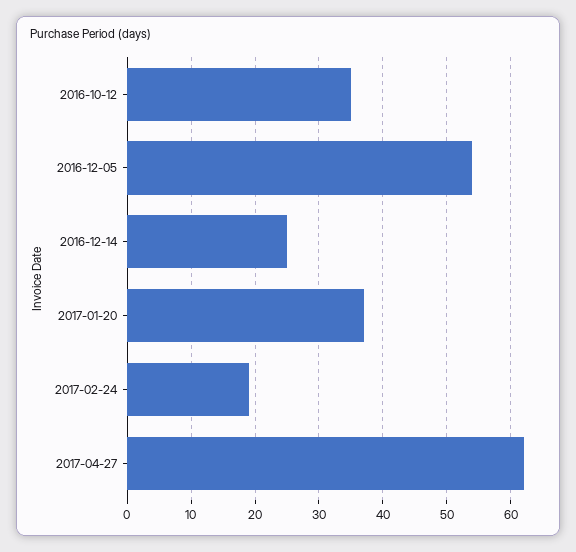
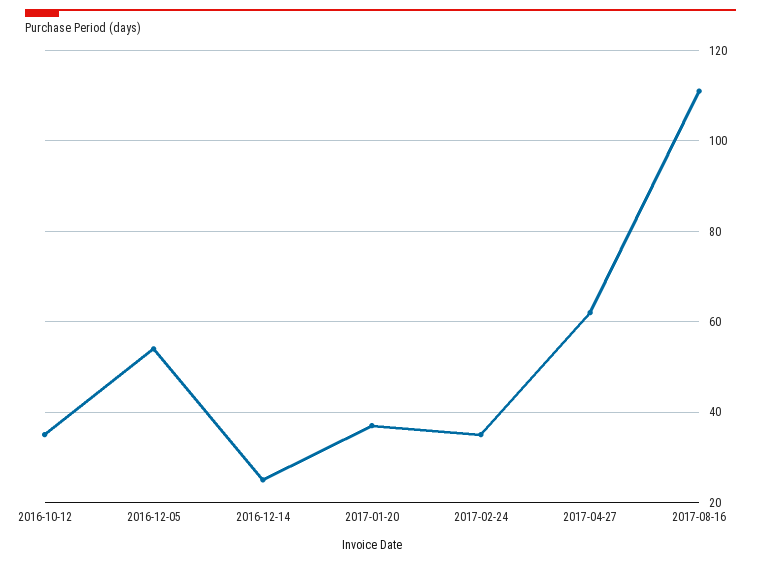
2017-02-24: 19 -> 35
2017-08-16: none -> 110

